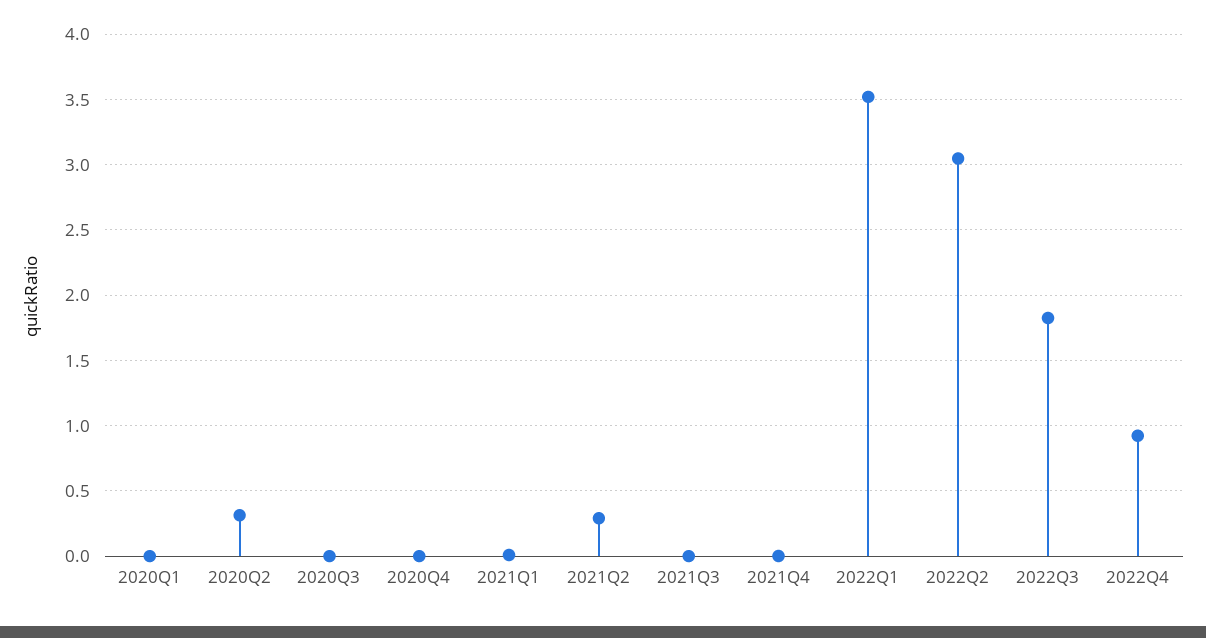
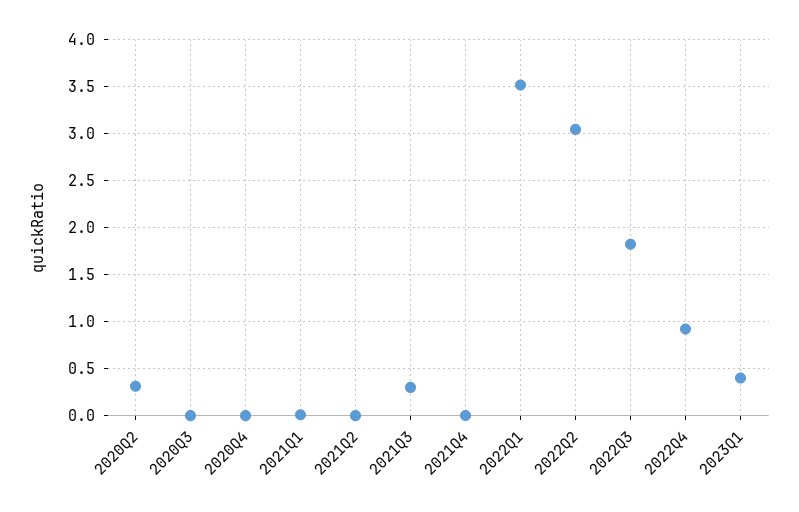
2020Q1: 0 -> none
2021Q2: 0.3 -> 0
2021Q3: 0 -> 0.3
2023Q1: none -> 0.4

